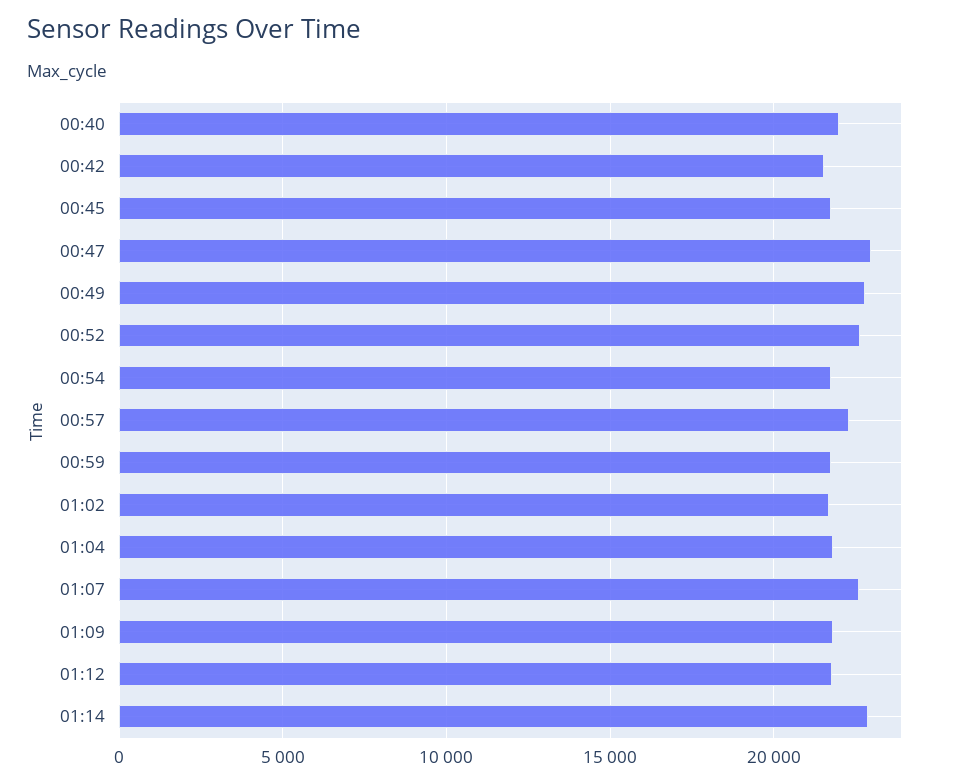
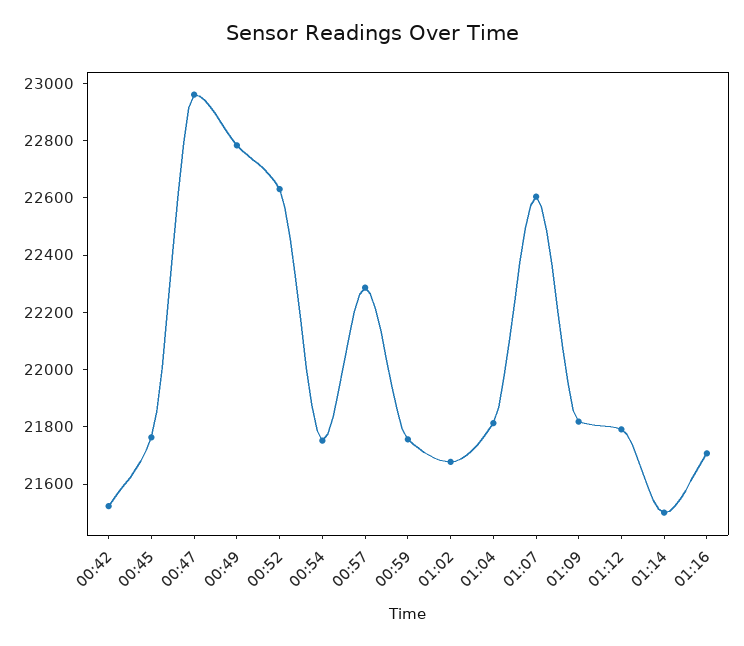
00:40: 22000 -> none
01:14: 23000 -> 21500
01:16: none -> 21700

